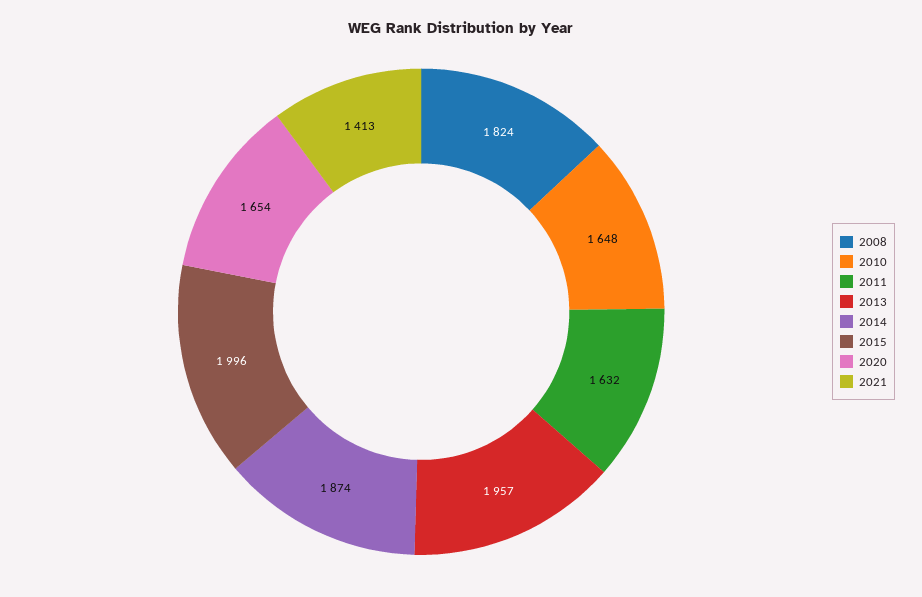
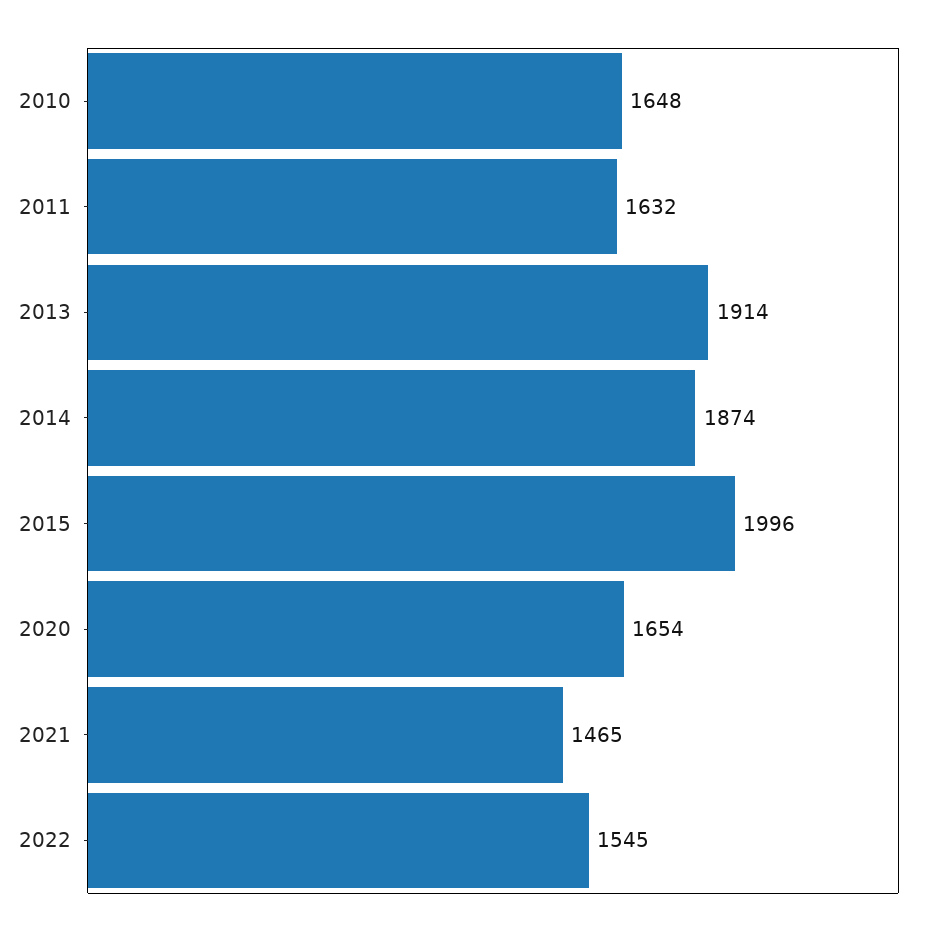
2008: 1824 -> none
2013: 1957 -> 1914
2021: 1413 -> 1465
2022: none -> 1545

